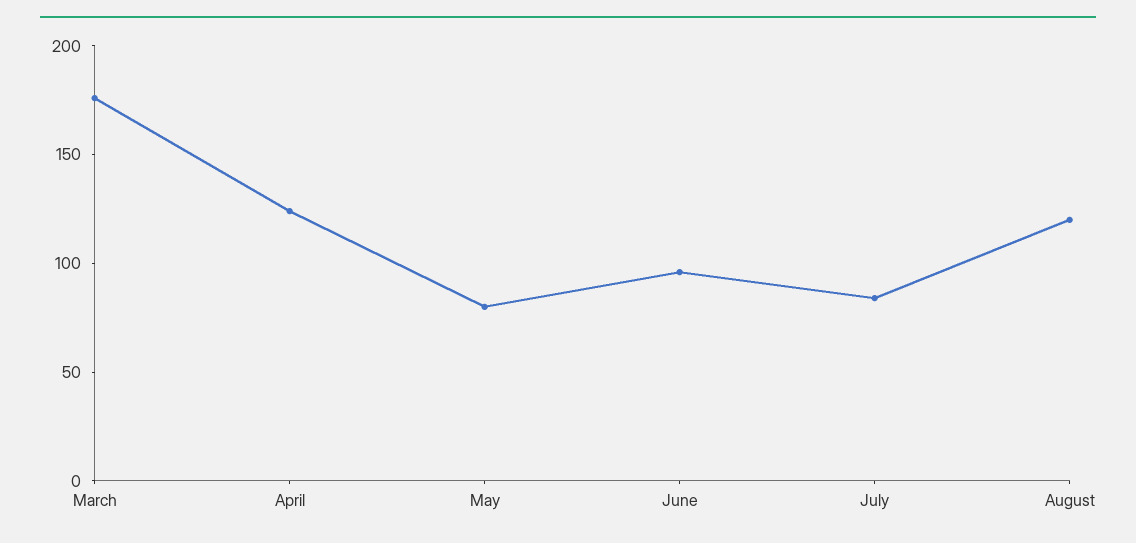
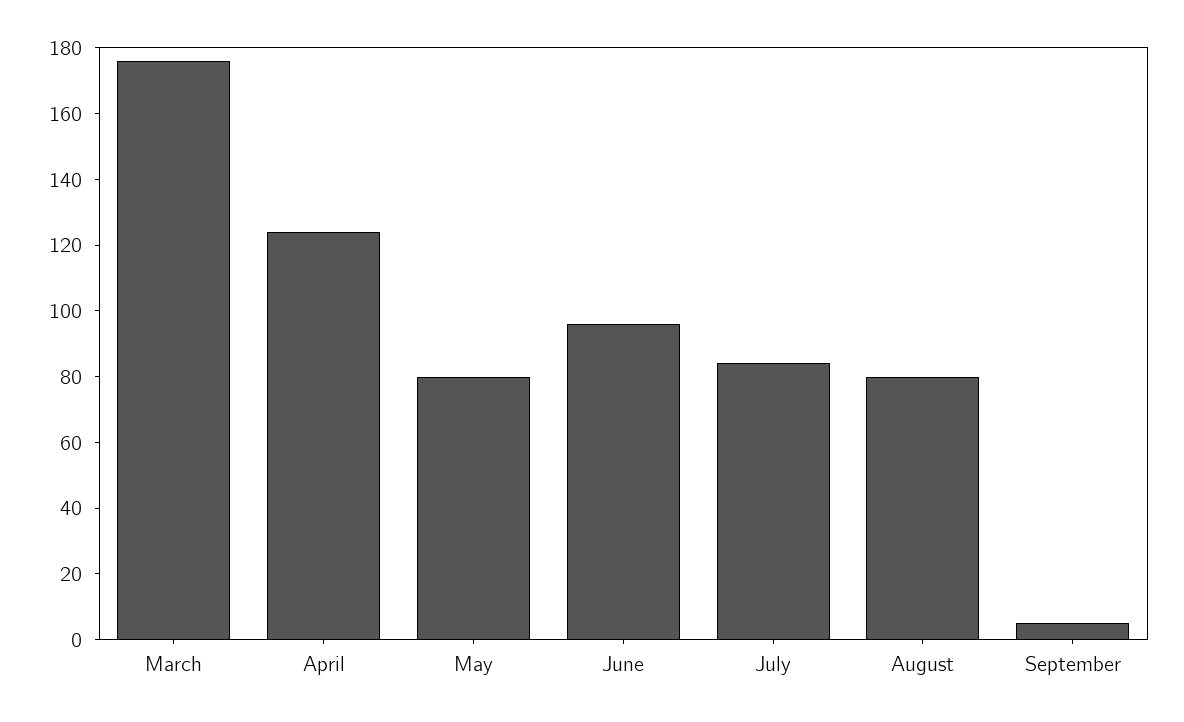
August: 120 -> 80
September: none -> 5

